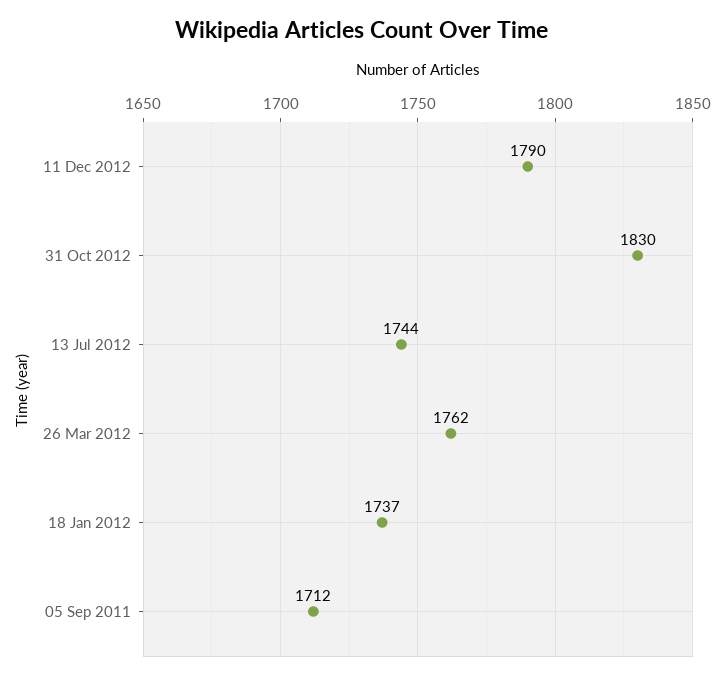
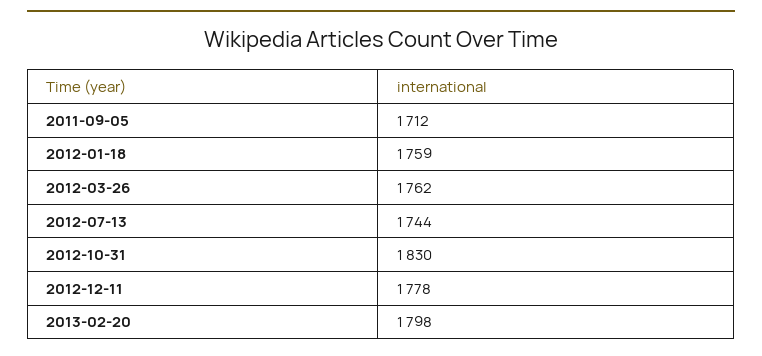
11 Dec 2012: 1790 -> 1778
18 Jan 2012: 1737 -> 1759
2013-02-20: none -> 1798

